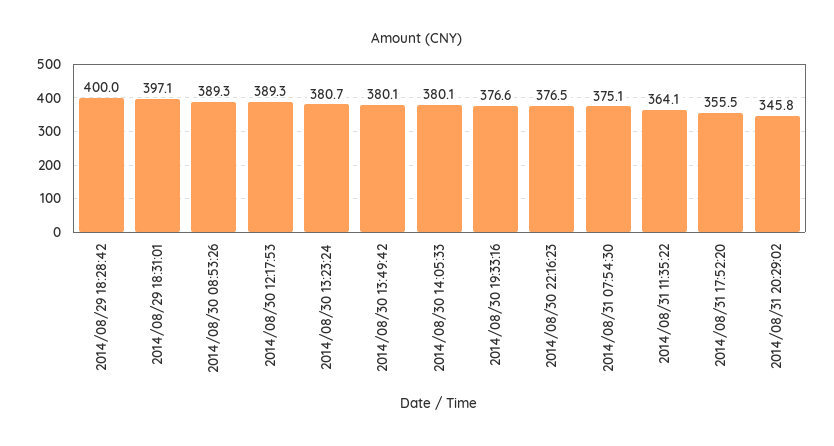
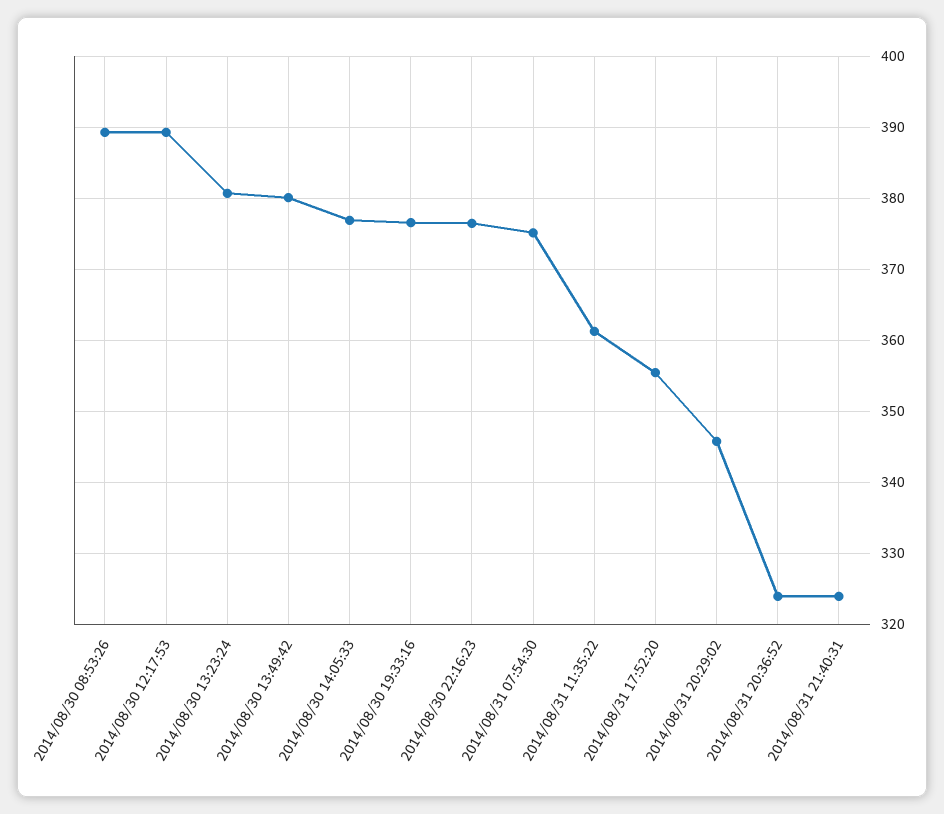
2014/08/29 18:28:42: 400 -> none
2014/08/29 18:31:01: 397.1 -> none
2014/08/30 14:05:33: 380.1 -> 377
2014/08/31 11:35:22: 364.1 -> 361
2014/08/31 20:36:52: none -> 324
2014/08/31 21:40:31: none -> 324

